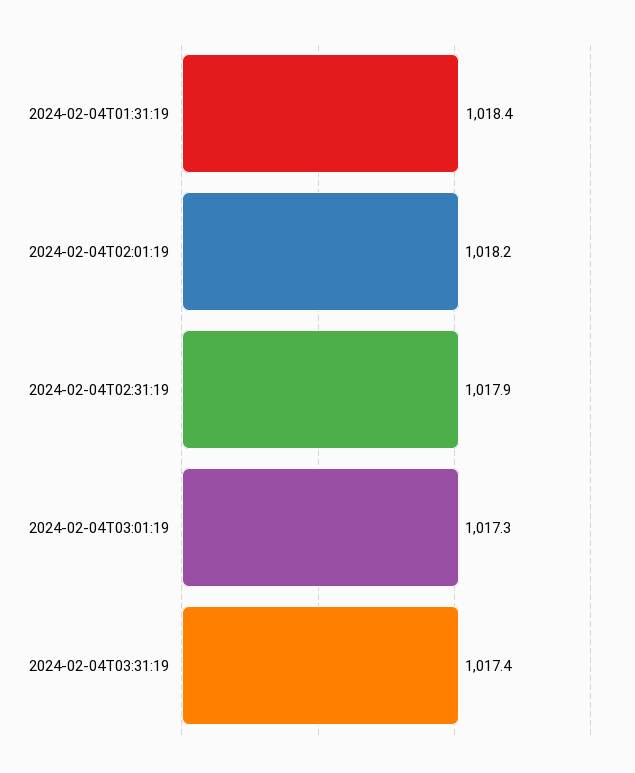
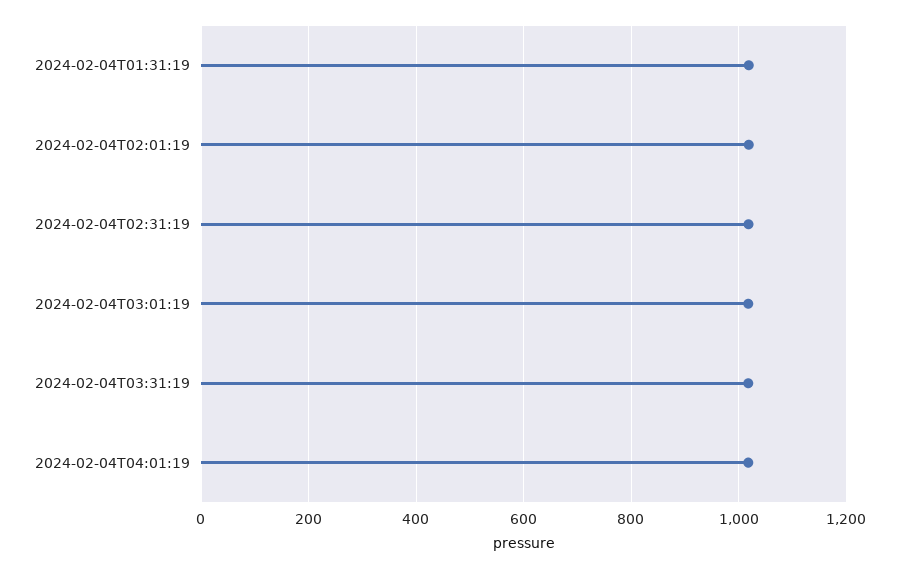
2024-02-04T04:01:19: none -> 1020

